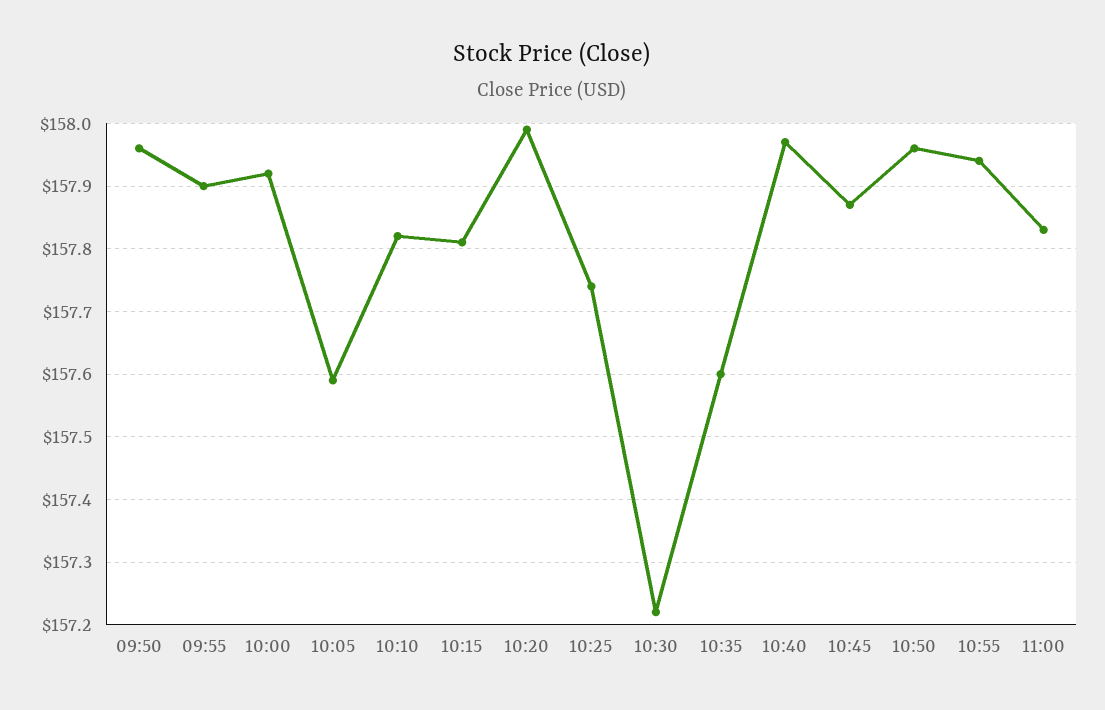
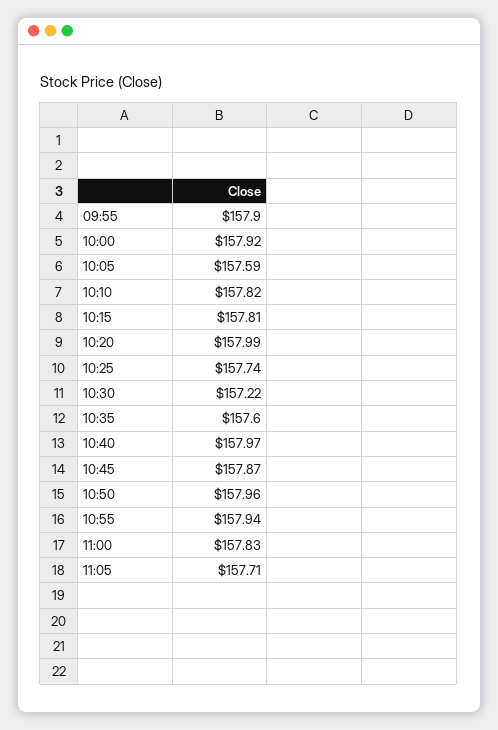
09:50: 157.96 -> none
11:05: none -> 157.71

